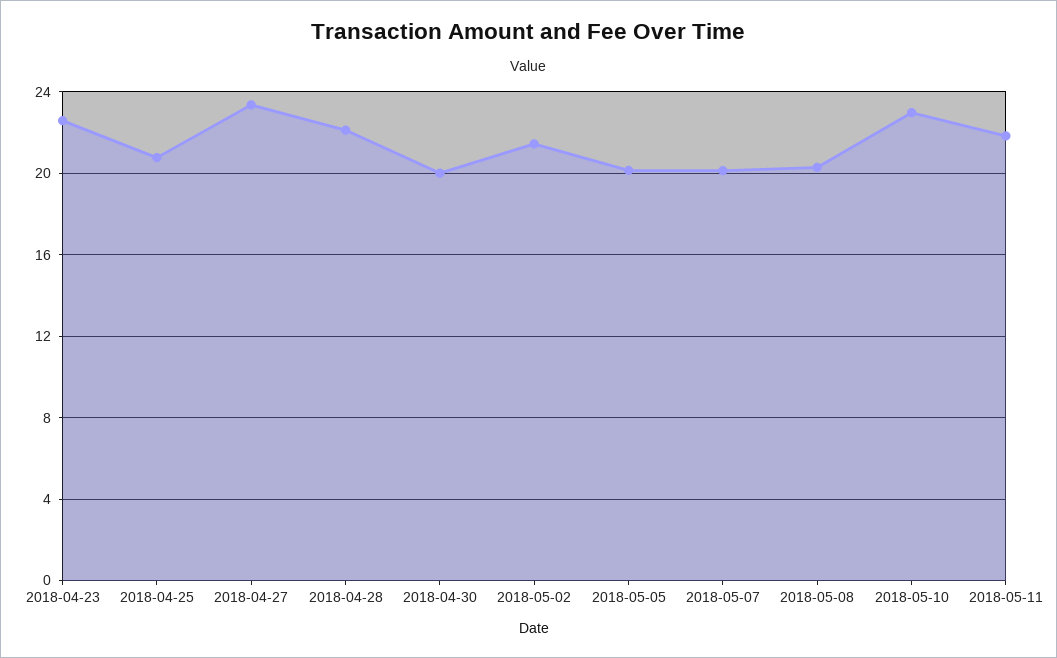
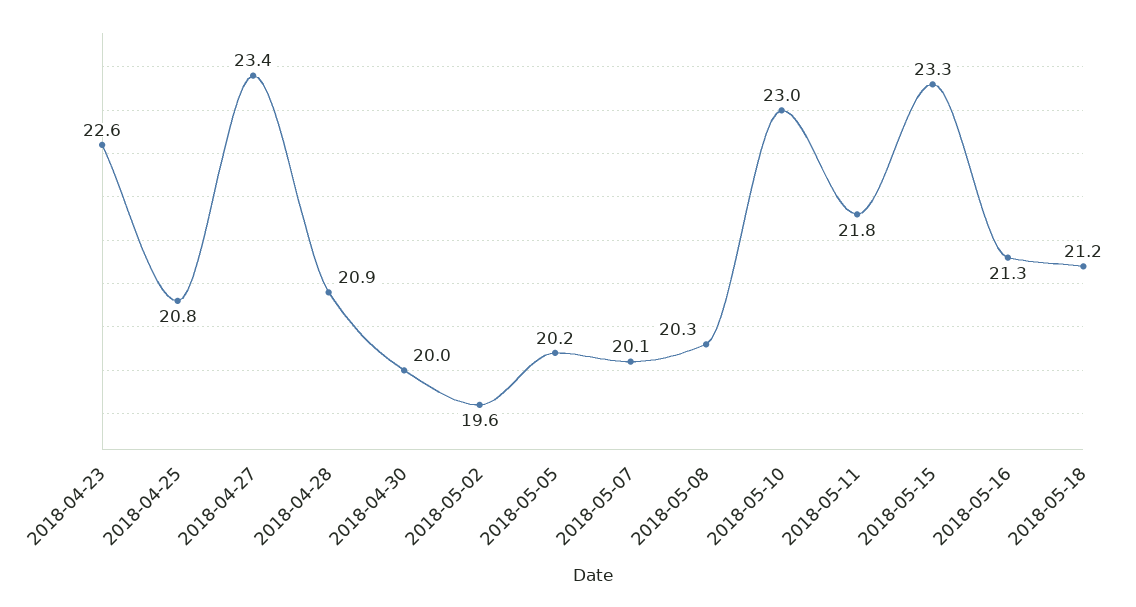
2018-04-28: 22 -> 20.9
2018-05-02: 21.5 -> 19.6
2018-05-15: none -> 23.3
2018-05-16: none -> 21.3
2018-05-18: none -> 21.2

